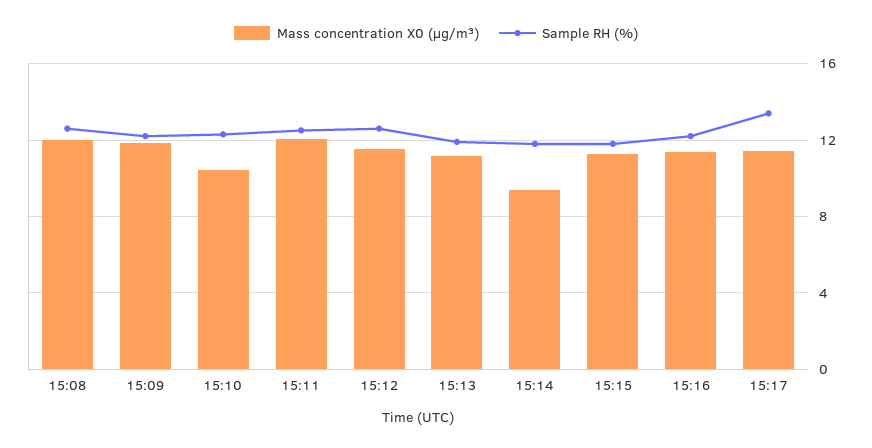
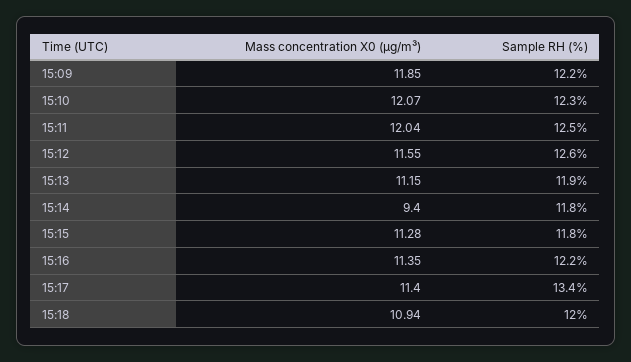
Mass concentration X0 (μg/m³), 15:08: 12 -> none
Sample RH (%), 15:08: 12.5 -> none
Mass concentration X0 (μg/m³), 15:10: 10.5 -> 12.07
Mass concentration X0 (μg/m³), 15:18: none -> 10.94
Sample RH (%), 15:18: none -> 12

